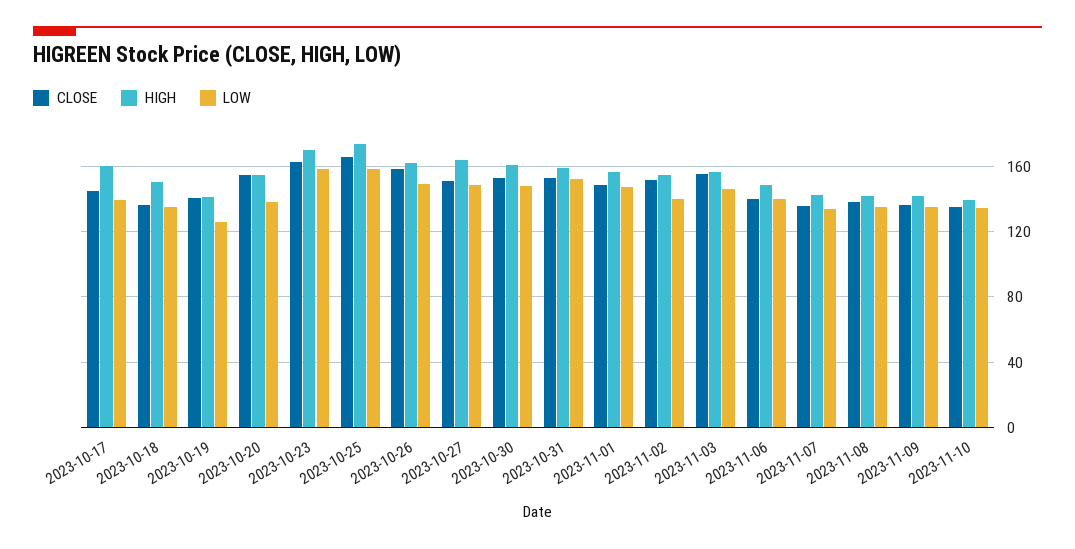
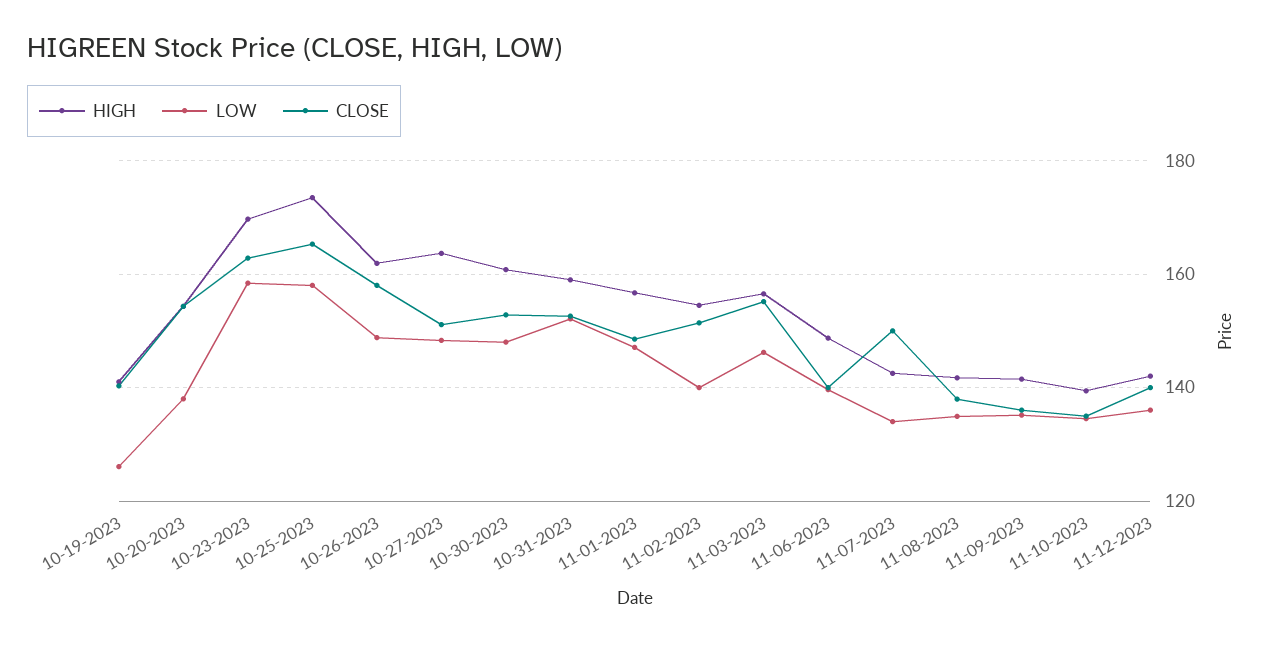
CLOSE, 2023-10-17: 145 -> none
HIGH, 2023-10-17: 160 -> none
LOW, 2023-10-17: 140 -> none
CLOSE, 2023-10-18: 135 -> none
HIGH, 2023-10-18: 150 -> none
LOW, 2023-10-18: 135 -> none
CLOSE, 2023-11-07: 135 -> 150
HIGH, 11-12-2023: none -> 142
LOW, 11-12-2023: none -> 136
CLOSE, 11-12-2023: none -> 140

